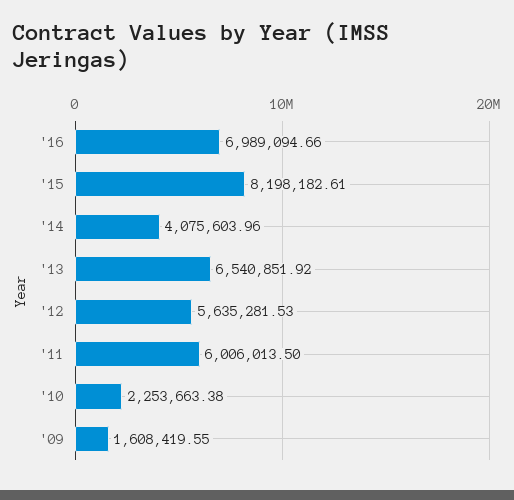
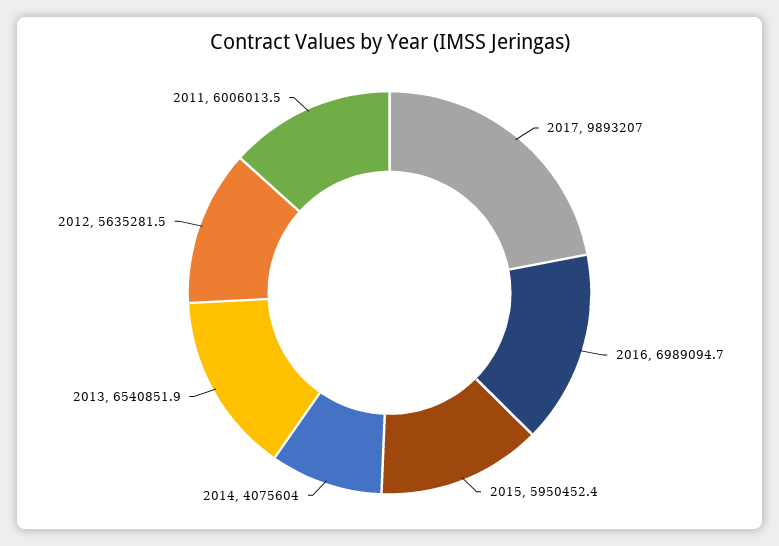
'15: 8198182.61 -> 5950452.4
'10: 2253663.38 -> none
'09: 1608419.55 -> none
2017: none -> 9893207

